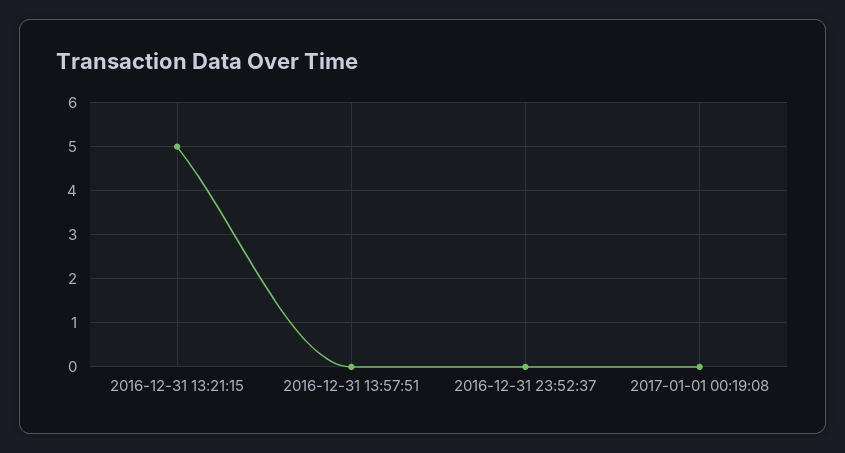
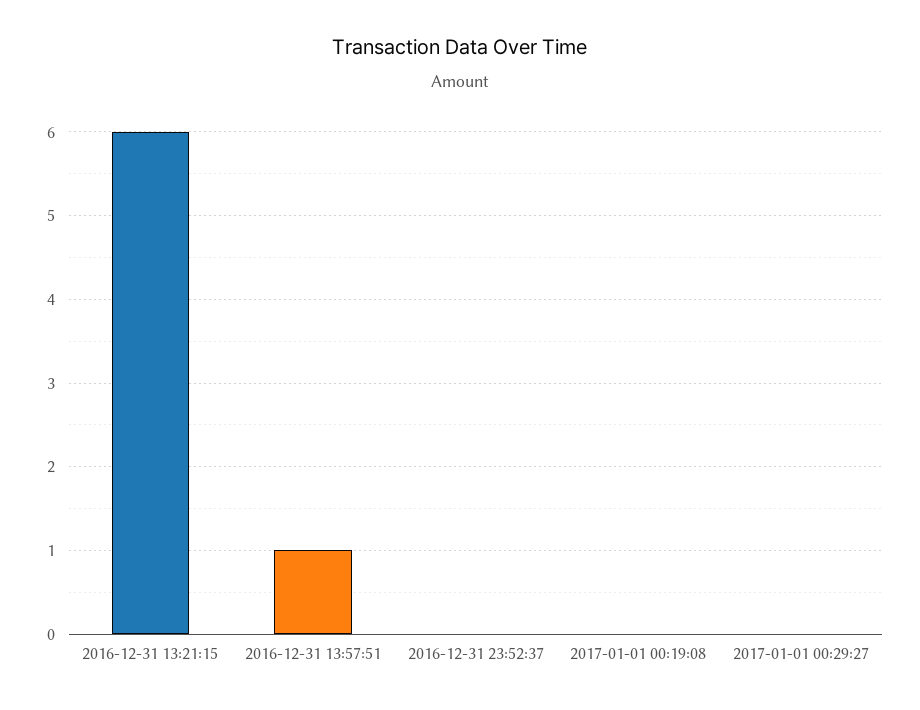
2016-12-31 13:21:15: 5 -> 6
2016-12-31 13:57:51: 0 -> 1
2017-01-01 00:29:27: none -> 0

